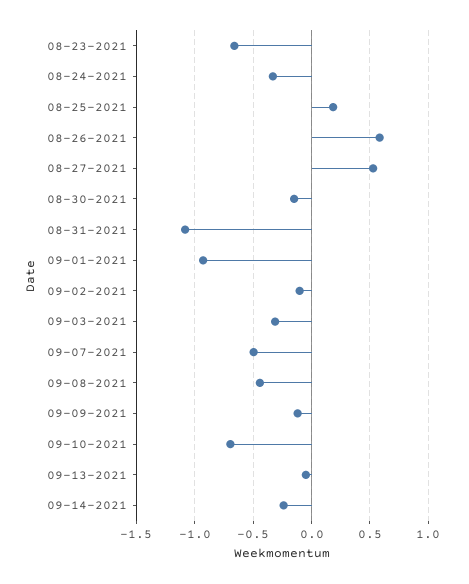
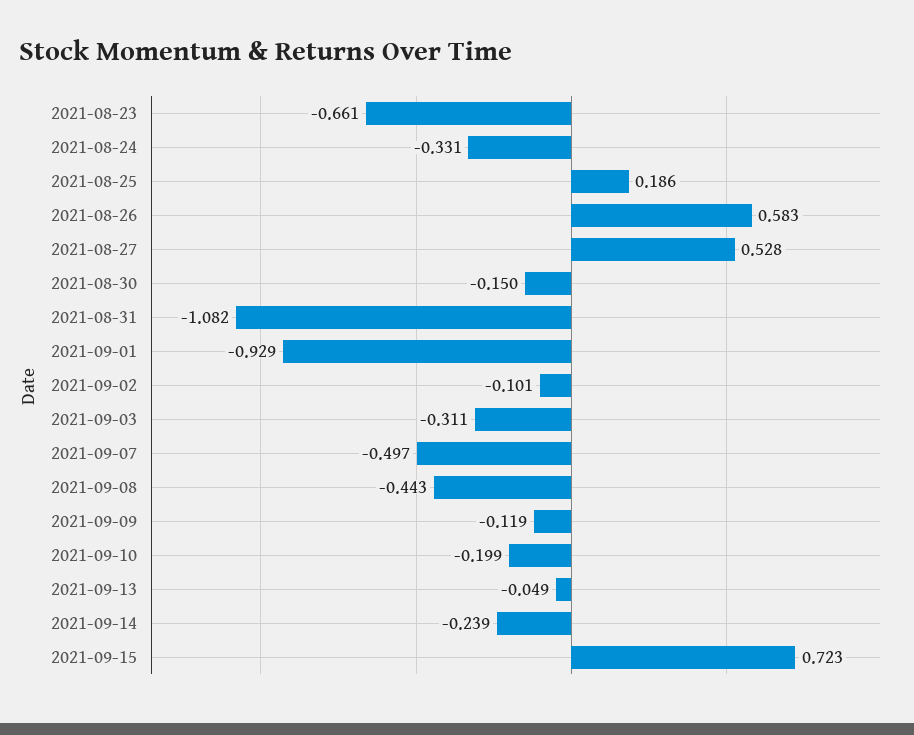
09-10-2021: -0.7 -> -0.199
2021-09-15: none -> 0.723

